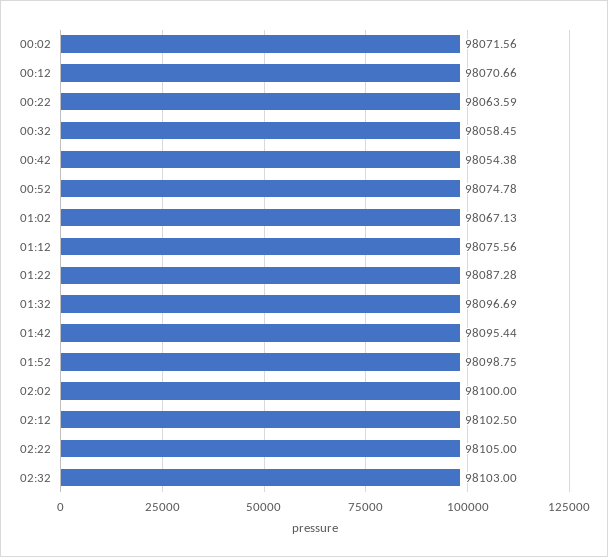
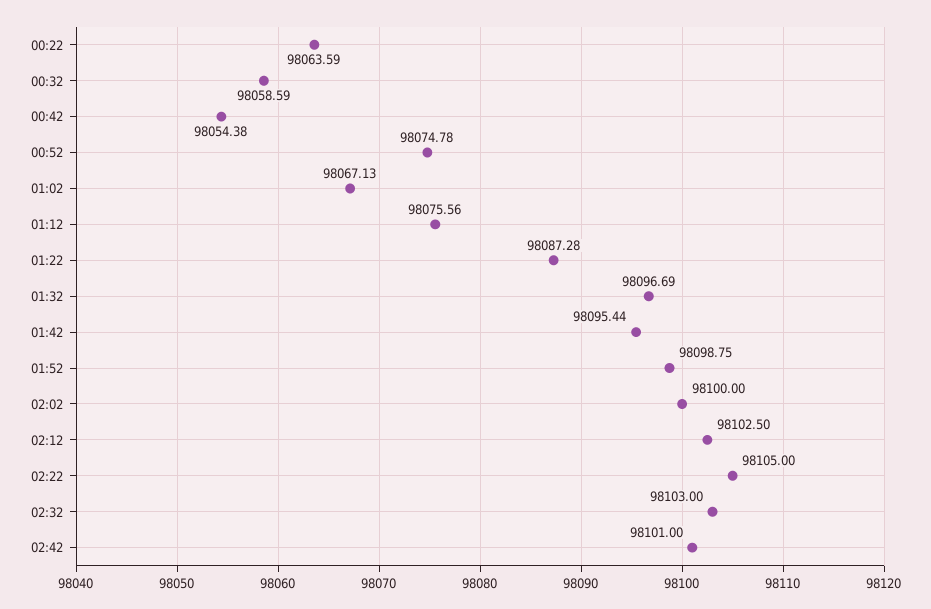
00:02: 98071.56 -> none
00:12: 98070.66 -> none
00:32: 98058.45 -> 98058.59
02:42: none -> 98101

